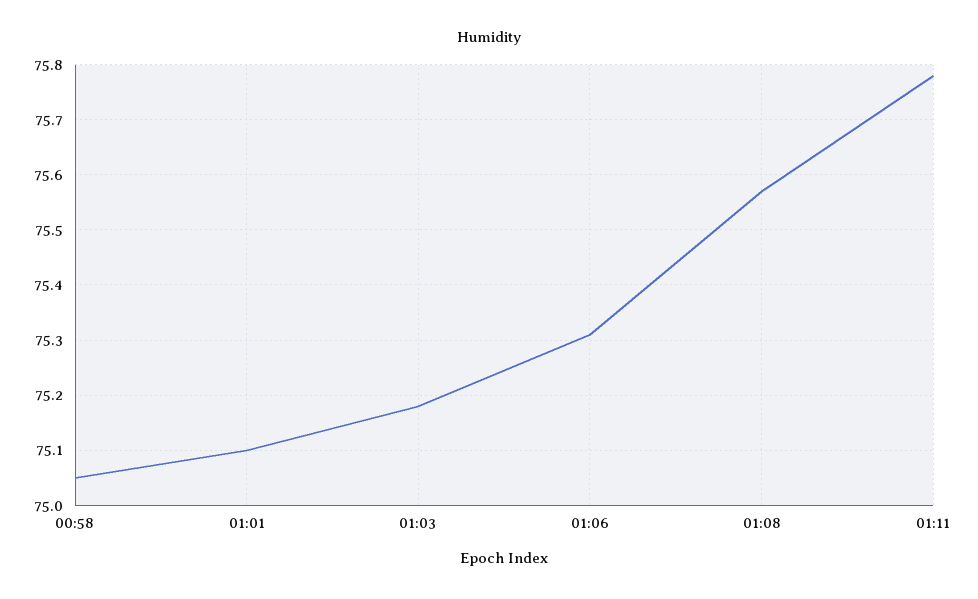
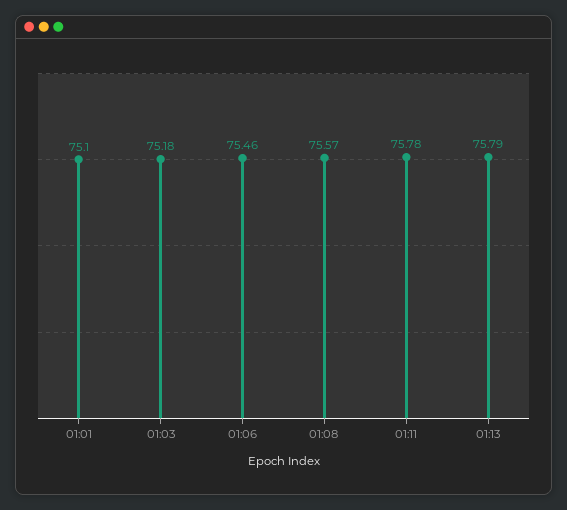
00:58: 75.05 -> none
01:06: 75.3 -> 75.46
01:13: none -> 75.79

